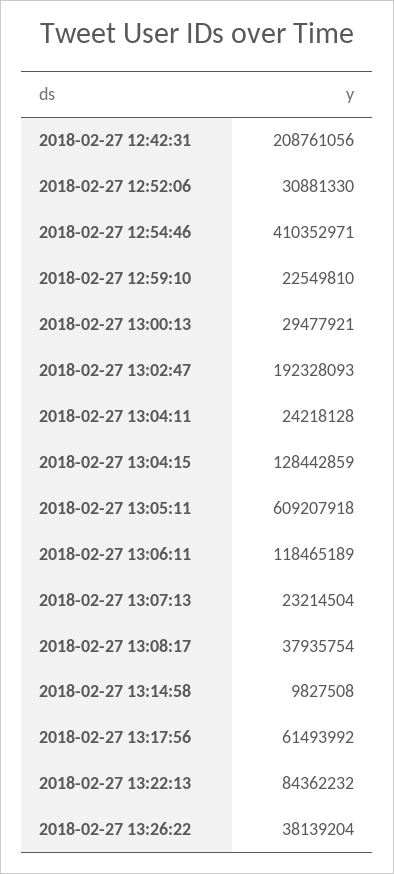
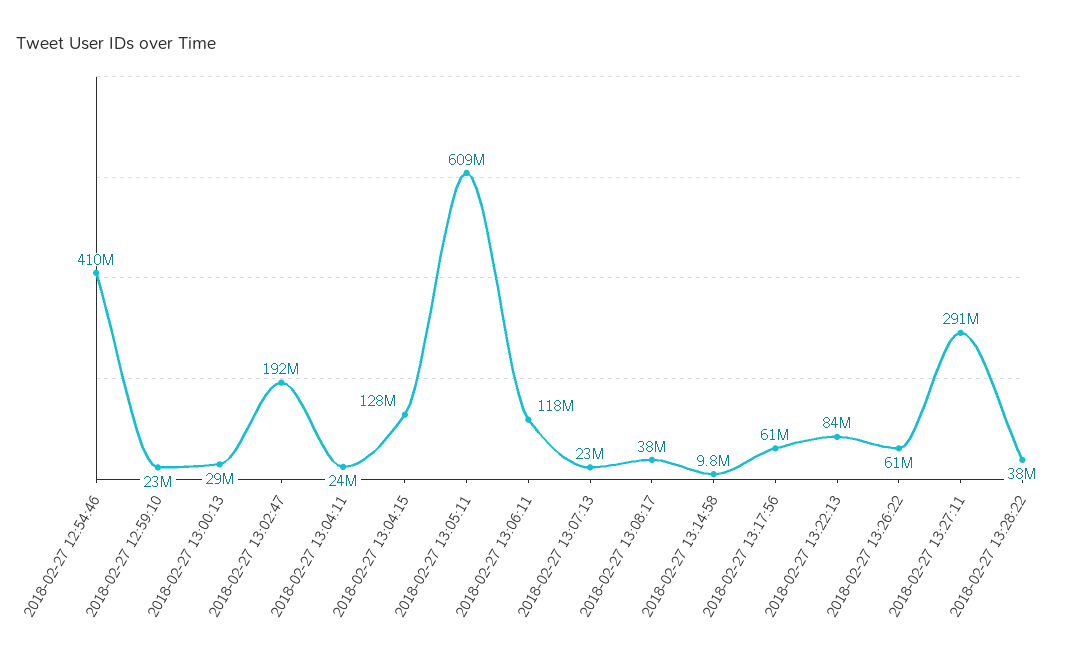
2018-02-27 12:42:31: 208761056 -> none
2018-02-27 12:52:06: 30881330 -> none
2018-02-27 13:26:22: 38139204 -> 61000000
2018-02-27 13:27:11: none -> 291000000
2018-02-27 13:28:22: none -> 38000000

